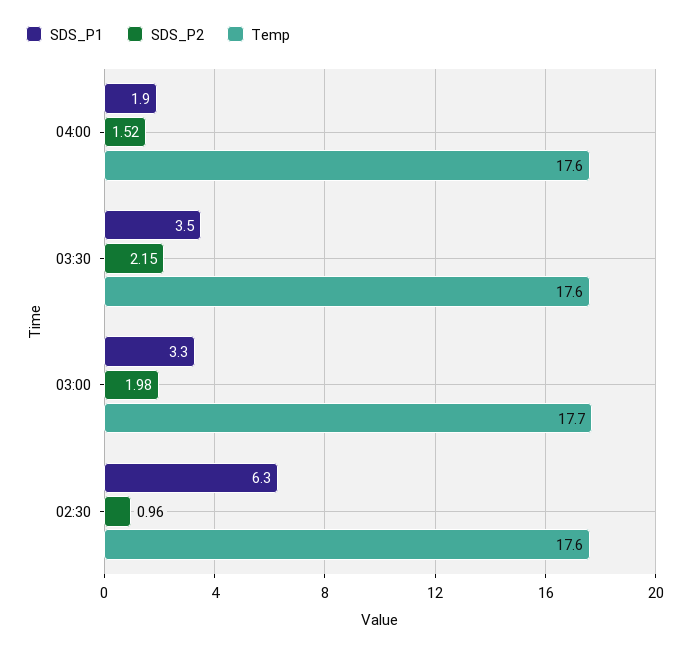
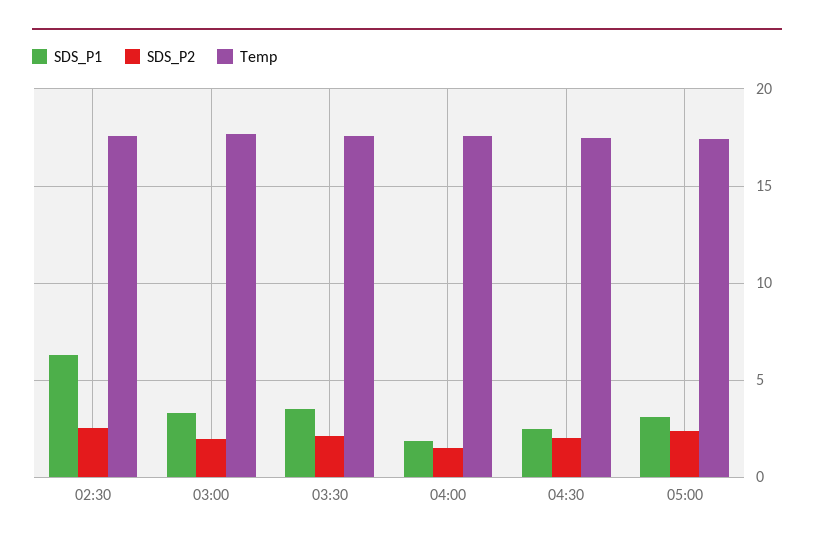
SDS_P2, 02:30: 0.96 -> 2.5
SDS_P1, 04:30: none -> 2.5
SDS_P2, 04:30: none -> 2
Temp, 04:30: none -> 17.5
SDS_P1, 05:00: none -> 3
SDS_P2, 05:00: none -> 2.5
Temp, 05:00: none -> 17.5

